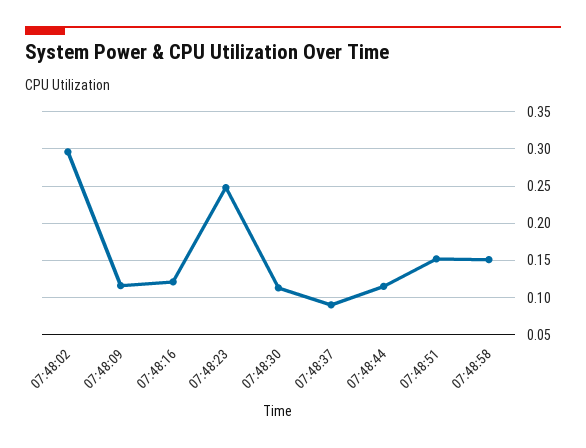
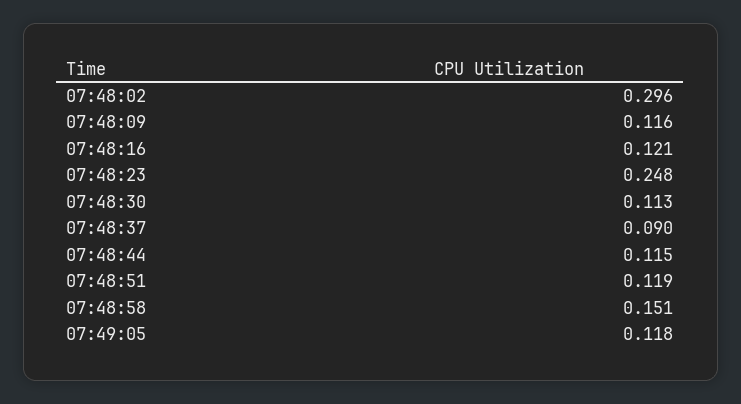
07:48:51: 0.15 -> 0.119
07:49:05: none -> 0.118

